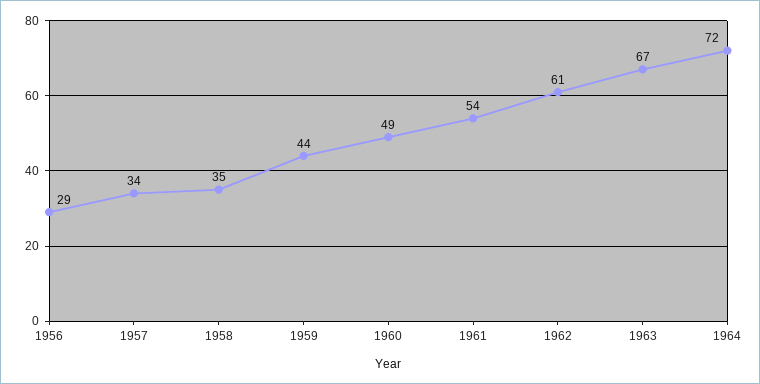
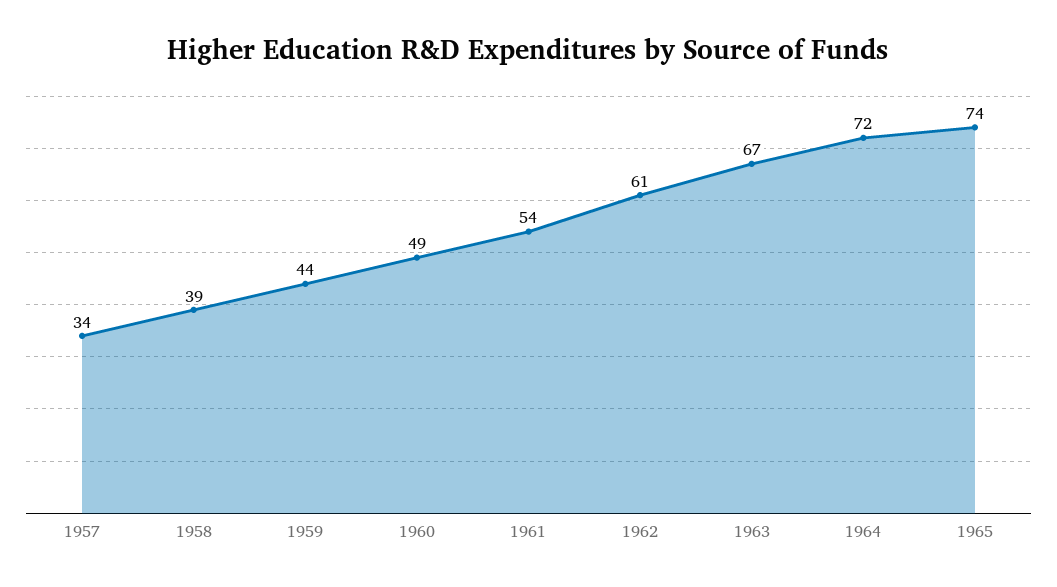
1956: 29 -> none
1958: 35 -> 39
1965: none -> 74

